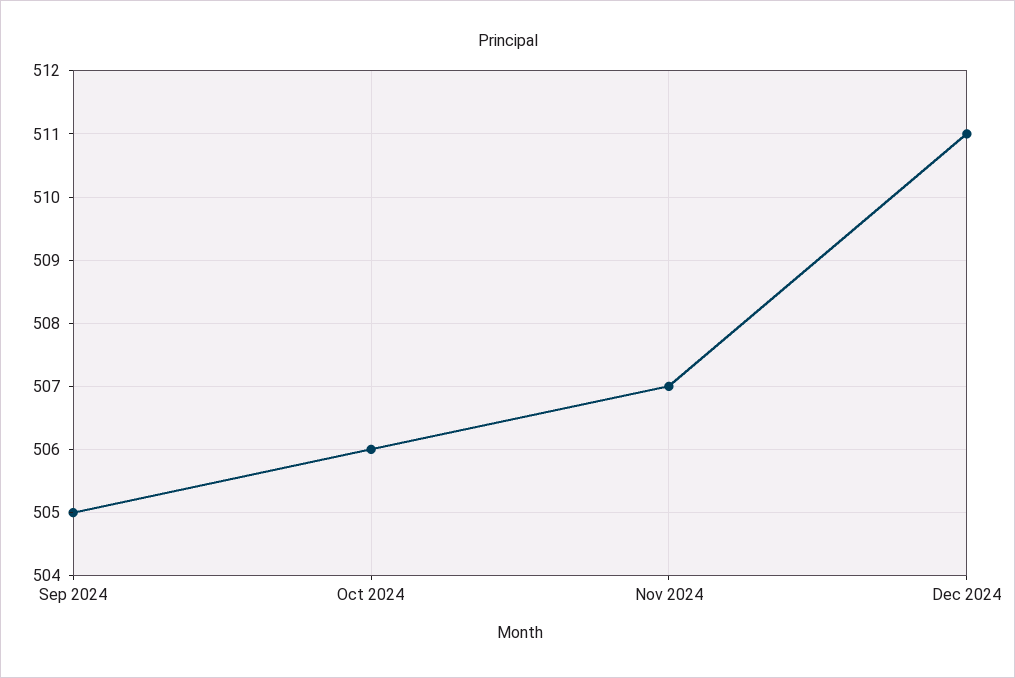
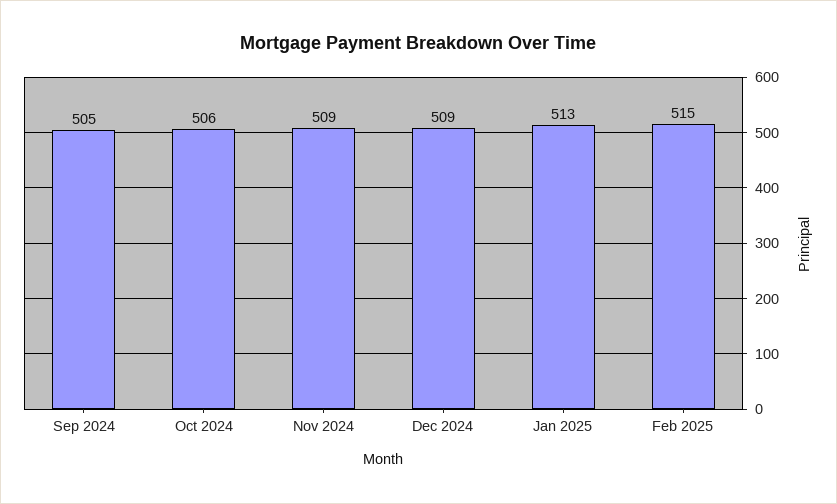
Nov 2024: 507 -> 509
Dec 2024: 511 -> 509
Jan 2025: none -> 513
Feb 2025: none -> 515

